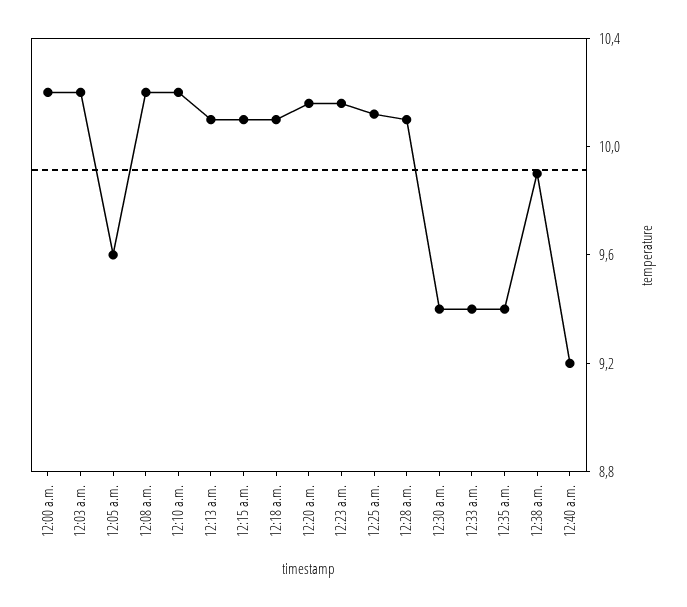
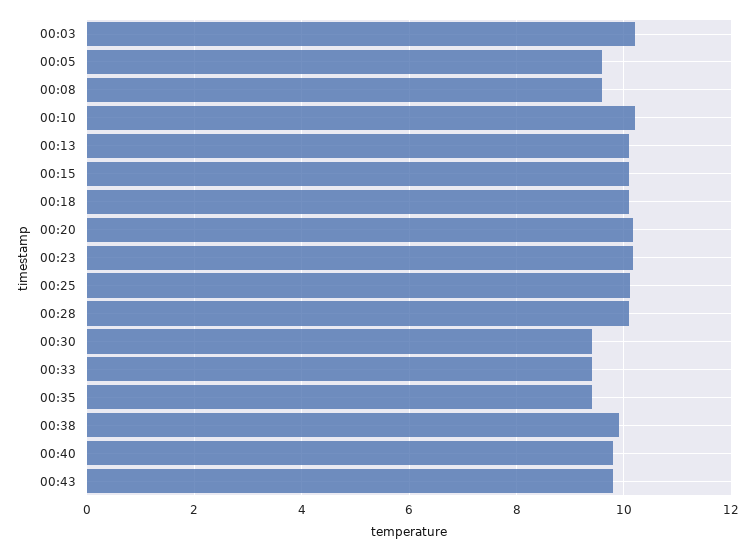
12:00 a.m.: 10.2 -> none
12:08 a.m.: 10.2 -> 9.6
12:40 a.m.: 9.2 -> 9.8
00:43: none -> 9.8

